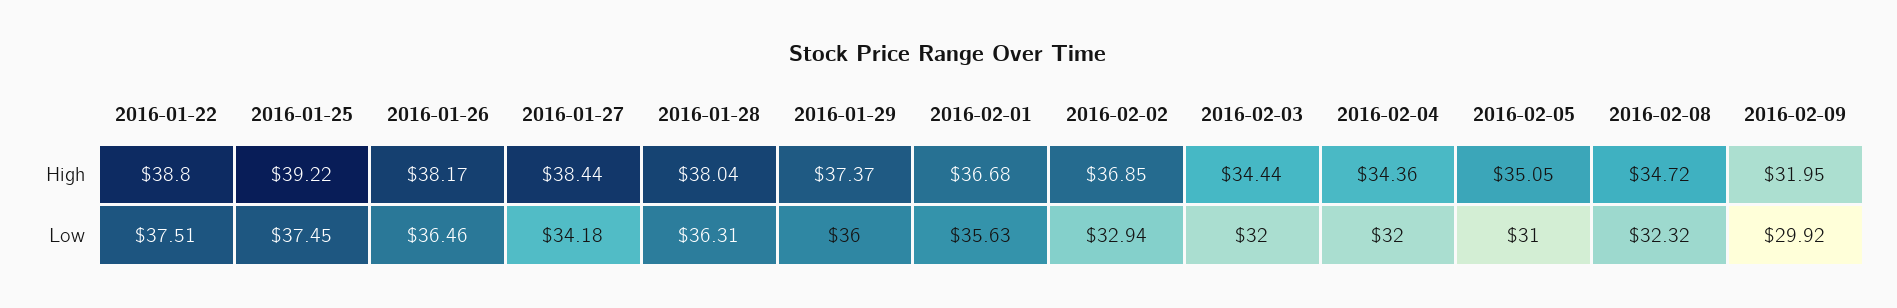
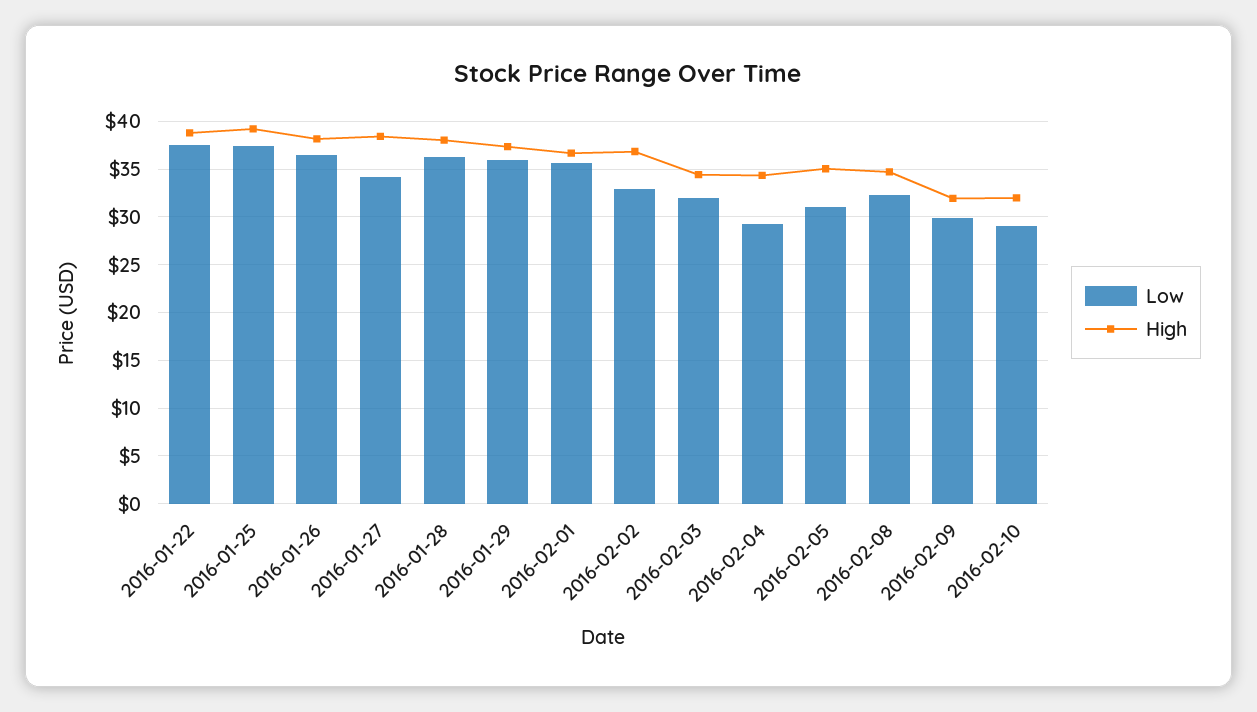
Low, 2016-02-04: 32 -> 29
Low, 2016-02-10: none -> 29
High, 2016-02-10: none -> 32

